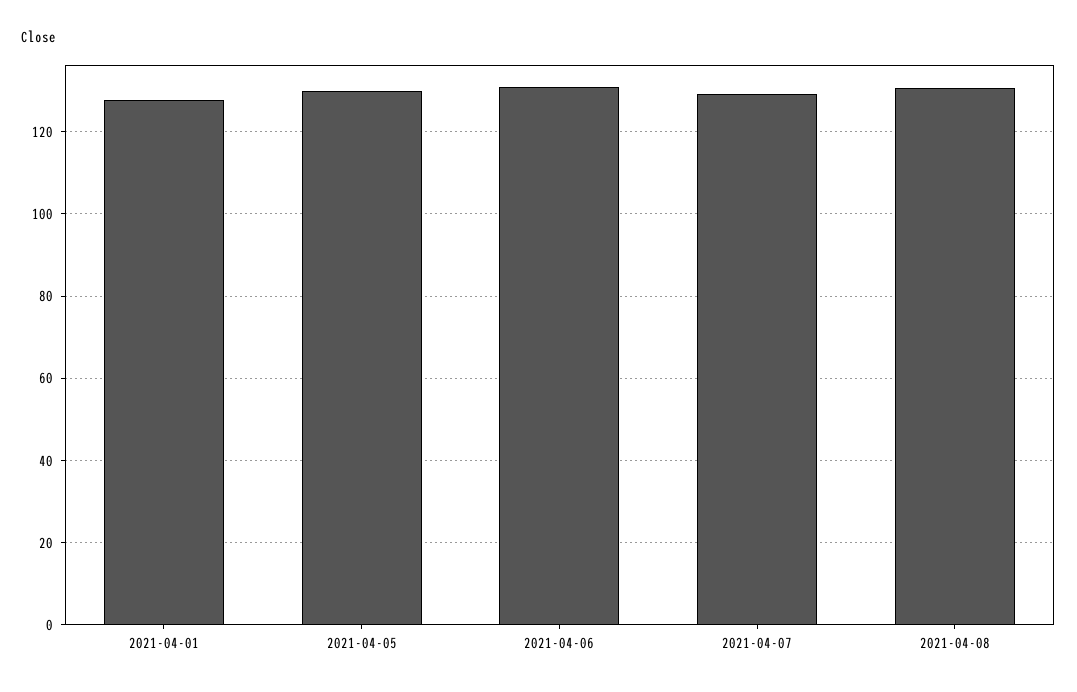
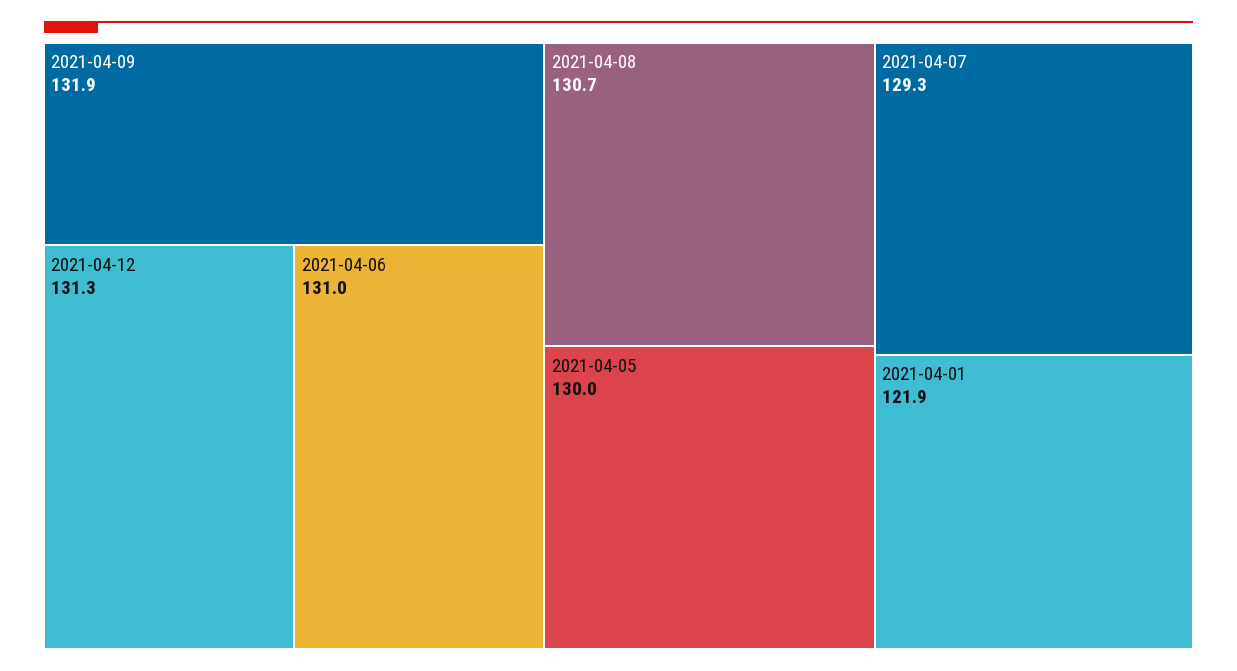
2021-04-01: 128 -> 121.9
2021-04-09: none -> 131.9
2021-04-12: none -> 131.3

